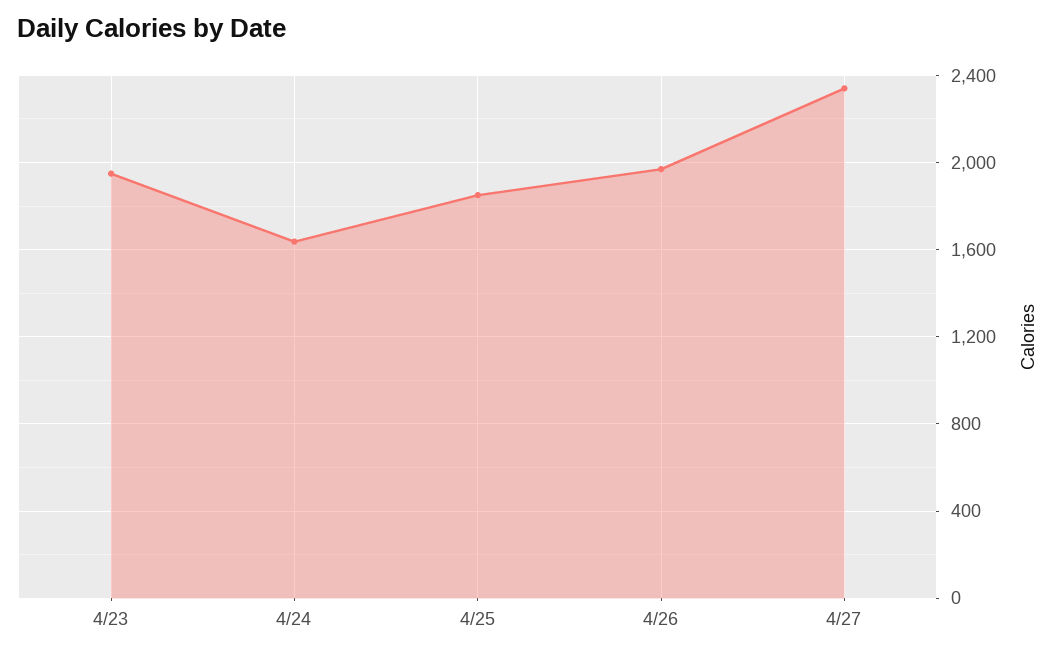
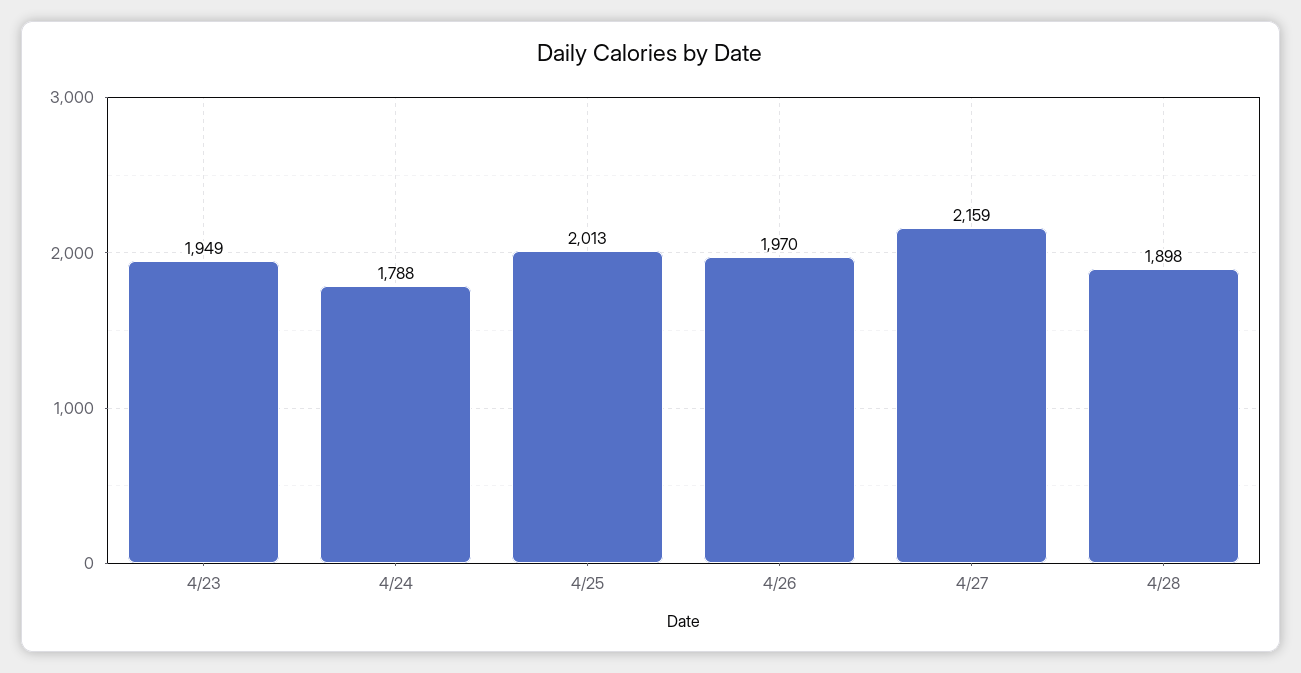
4/24: 1650 -> 1788
4/25: 1850 -> 2013
4/27: 2350 -> 2159
4/28: none -> 1898

